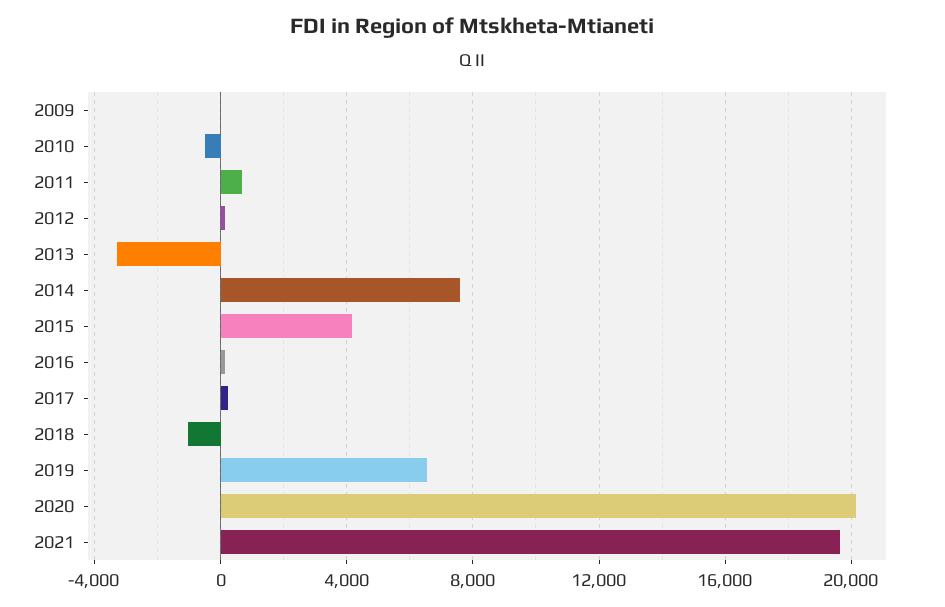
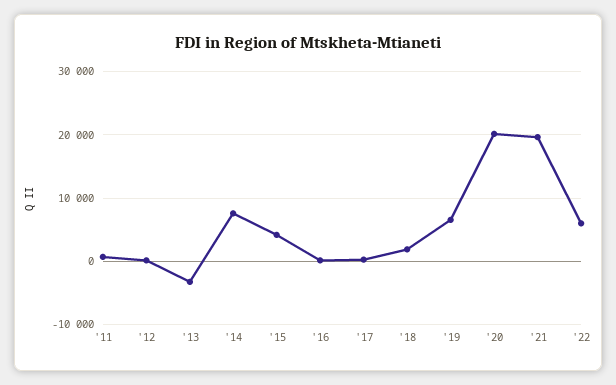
2009: 0 -> none
2010: -500 -> none
2018: -1000 -> 2000
'22: none -> 6000

